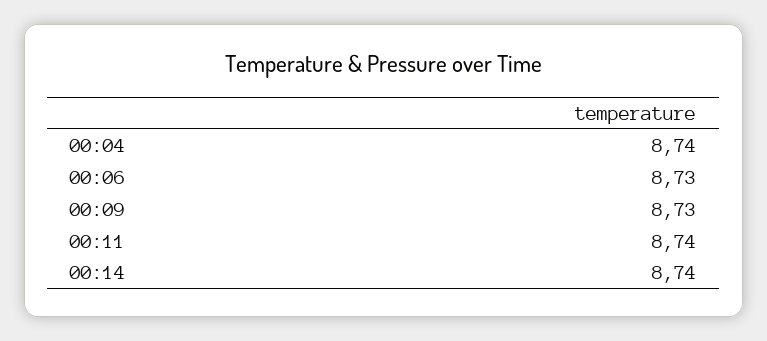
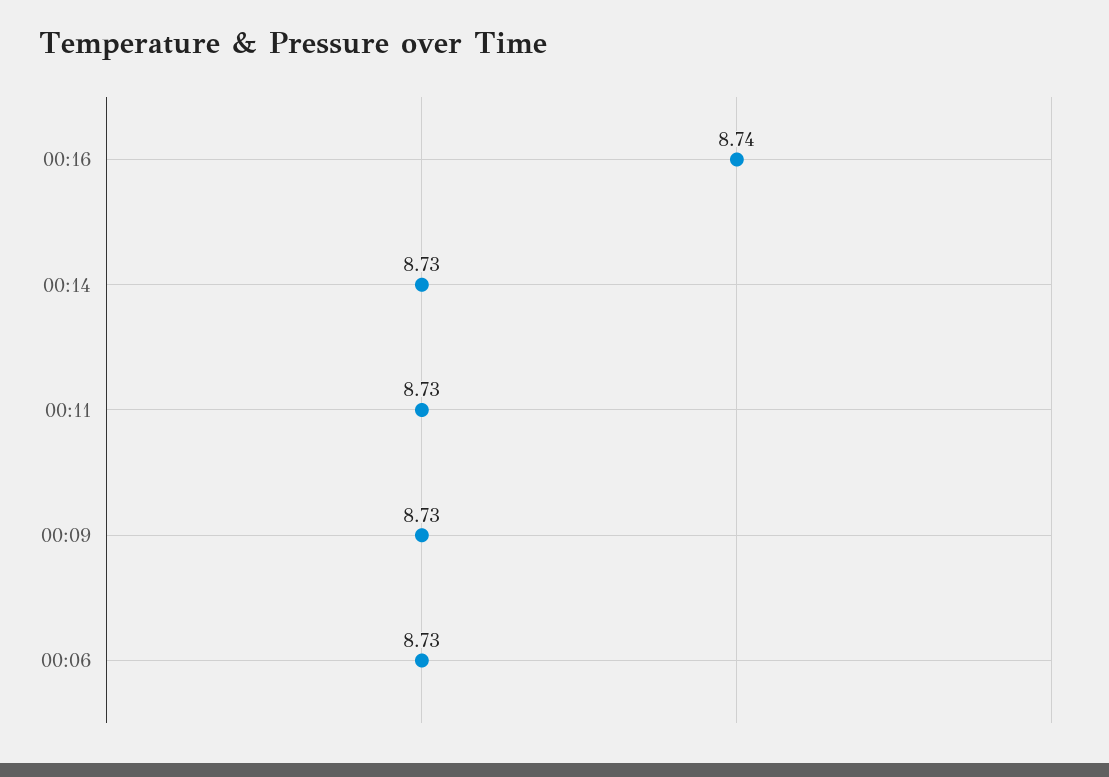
00:04: 8.74 -> none
00:11: 8.74 -> 8.73
00:14: 8.74 -> 8.73
00:16: none -> 8.74

